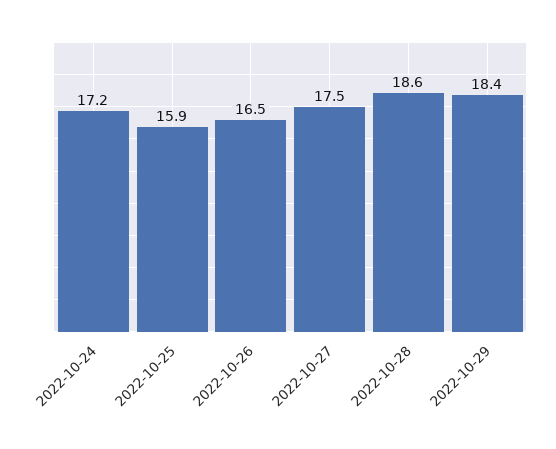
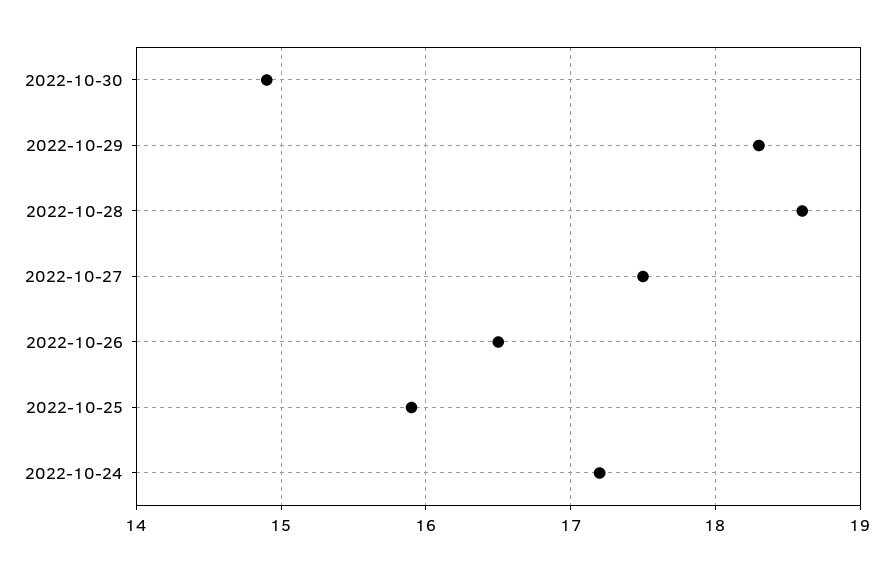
2022-10-29: 18.4 -> 18.3
2022-10-30: none -> 14.9

